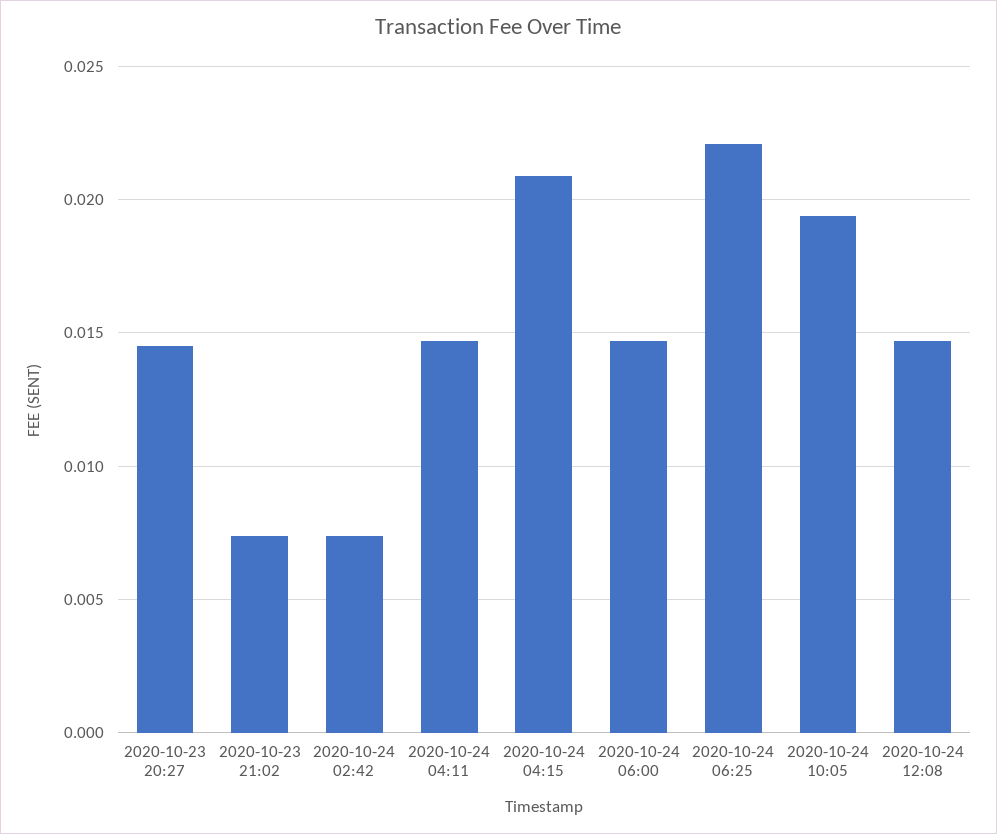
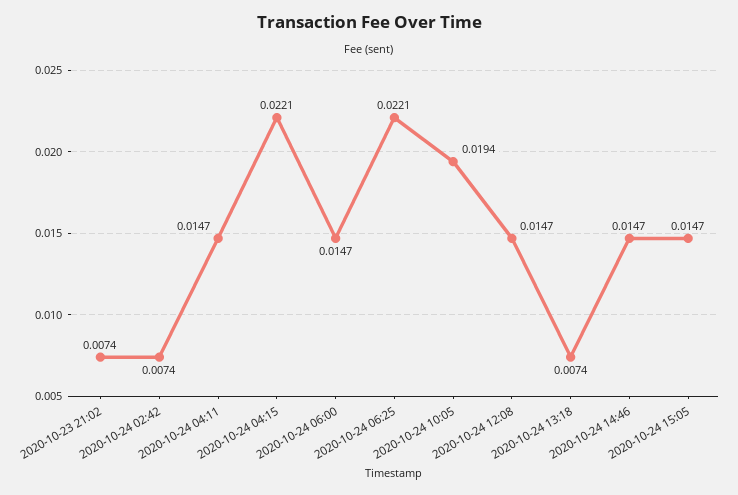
2020-10-23 20:27: 0.0145 -> none
2020-10-24 04:15: 0.021 -> 0.0221
2020-10-24 13:18: none -> 0.0074
2020-10-24 14:46: none -> 0.0147
2020-10-24 15:05: none -> 0.0147

